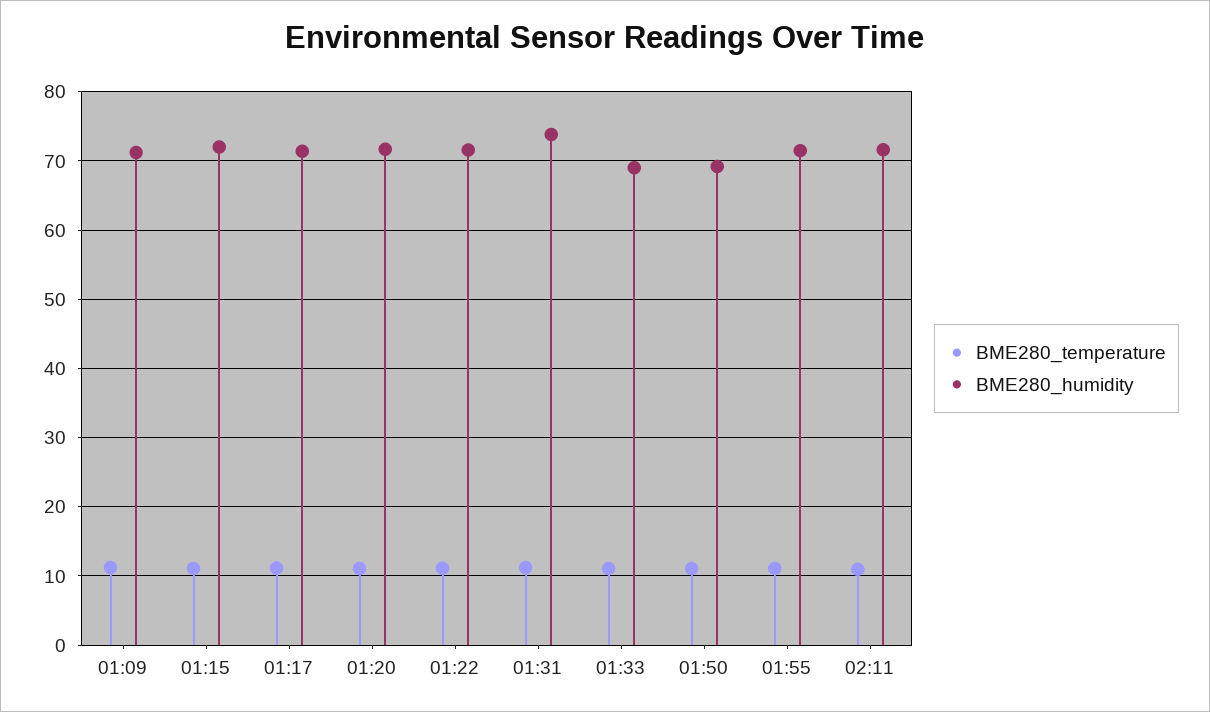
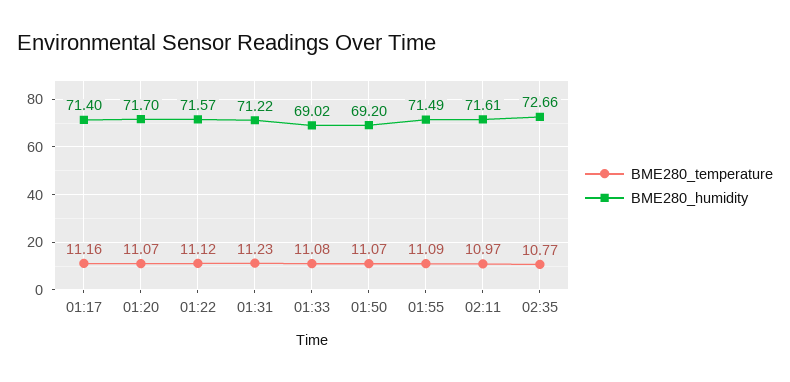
BME280_temperature, 01:09: 11 -> none
BME280_humidity, 01:09: 71 -> none
BME280_temperature, 01:15: 11 -> none
BME280_humidity, 01:15: 72 -> none
BME280_humidity, 01:31: 74 -> 71.22
BME280_temperature, 02:35: none -> 10.77
BME280_humidity, 02:35: none -> 72.66

